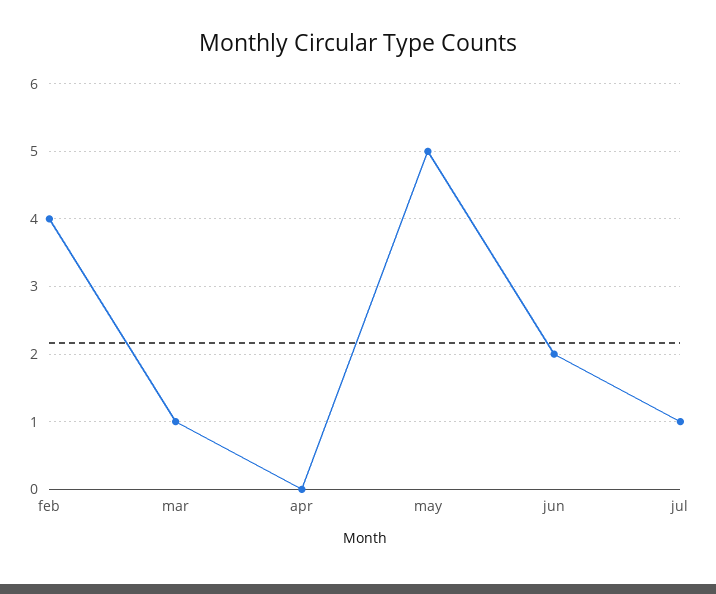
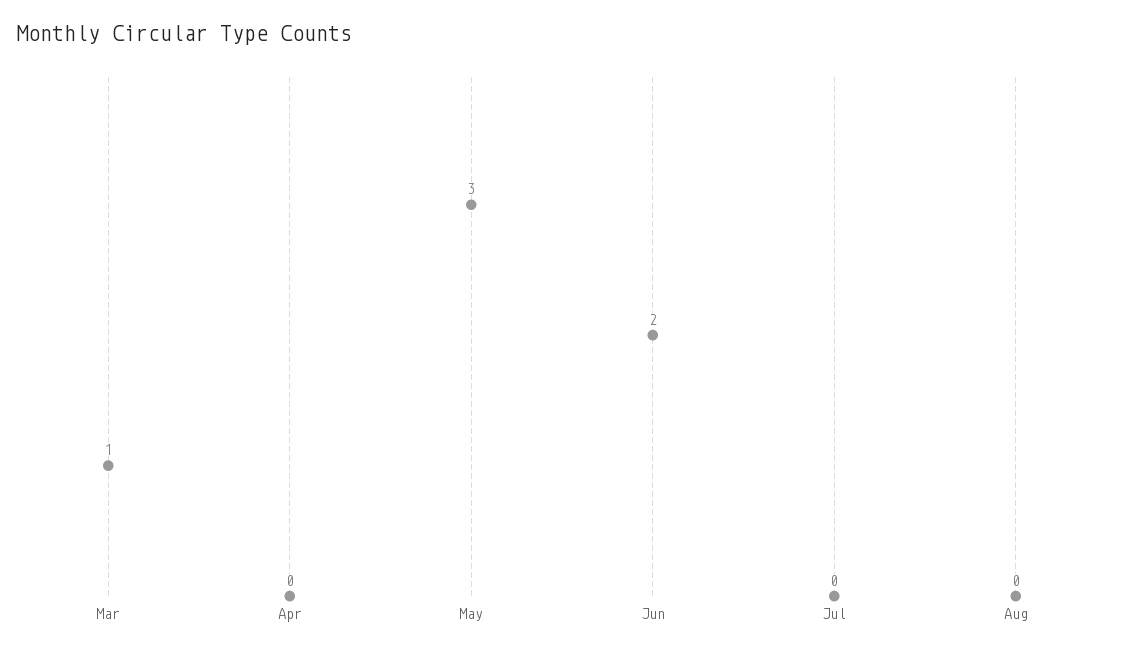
feb: 4 -> none
may: 5 -> 3
jul: 1 -> 0
Aug: none -> 0

